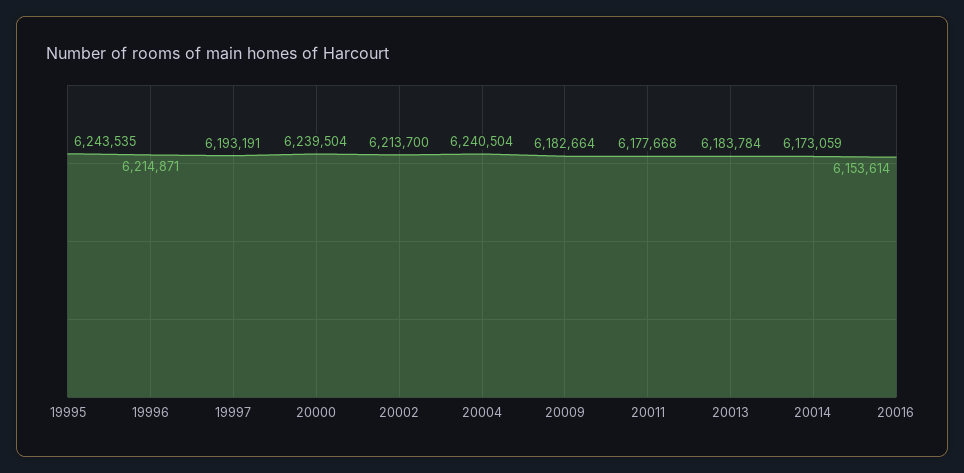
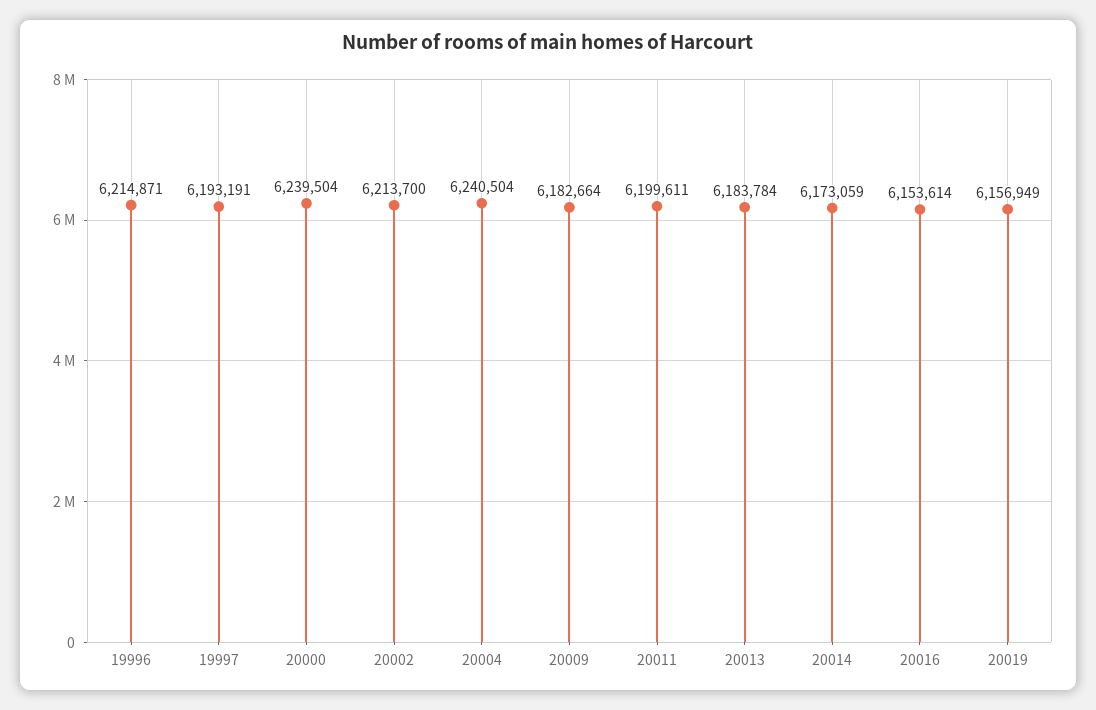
19995: 6243535 -> none
20011: 6177668 -> 6199611
20019: none -> 6156949

